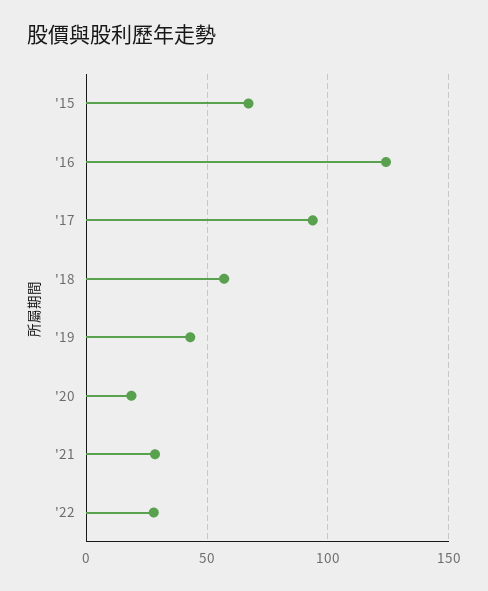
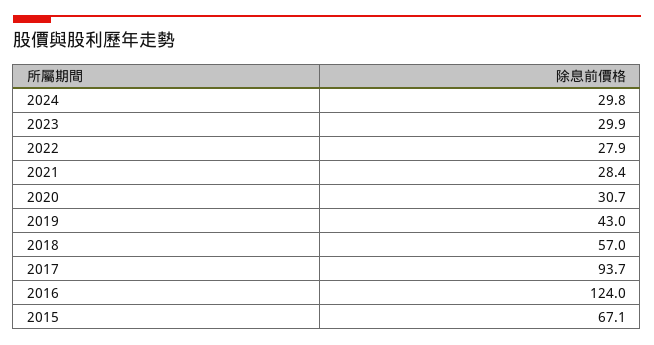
'20: 20 -> 30.7
2024: none -> 29.8
2023: none -> 29.9

